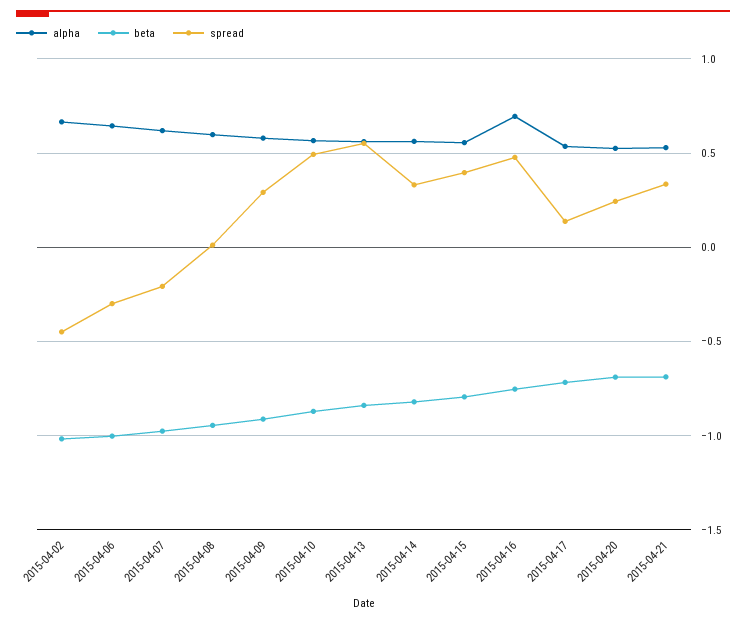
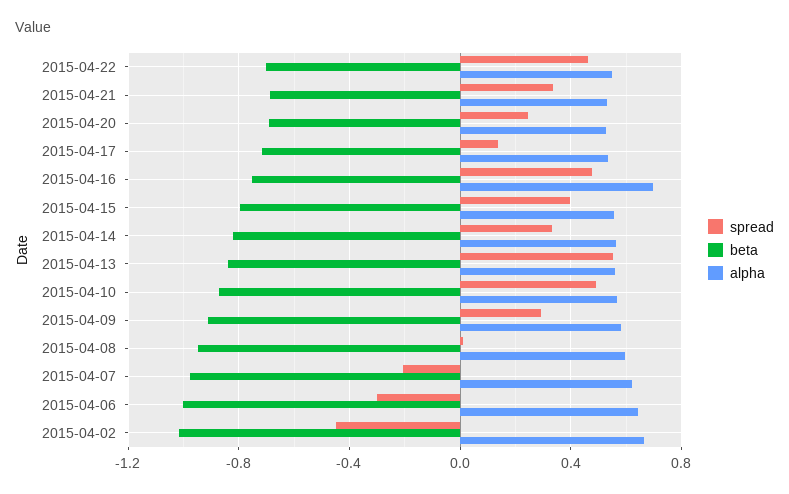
spread, 2015-04-22: none -> 0.45
beta, 2015-04-22: none -> -0.7
alpha, 2015-04-22: none -> 0.55

